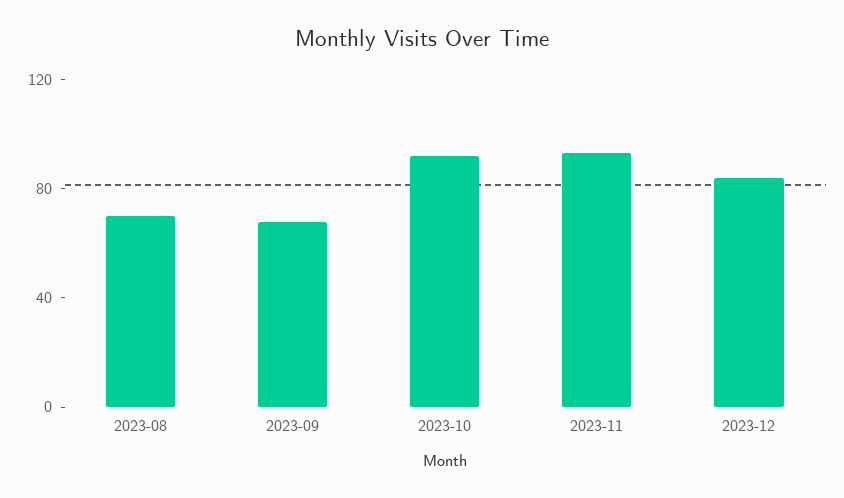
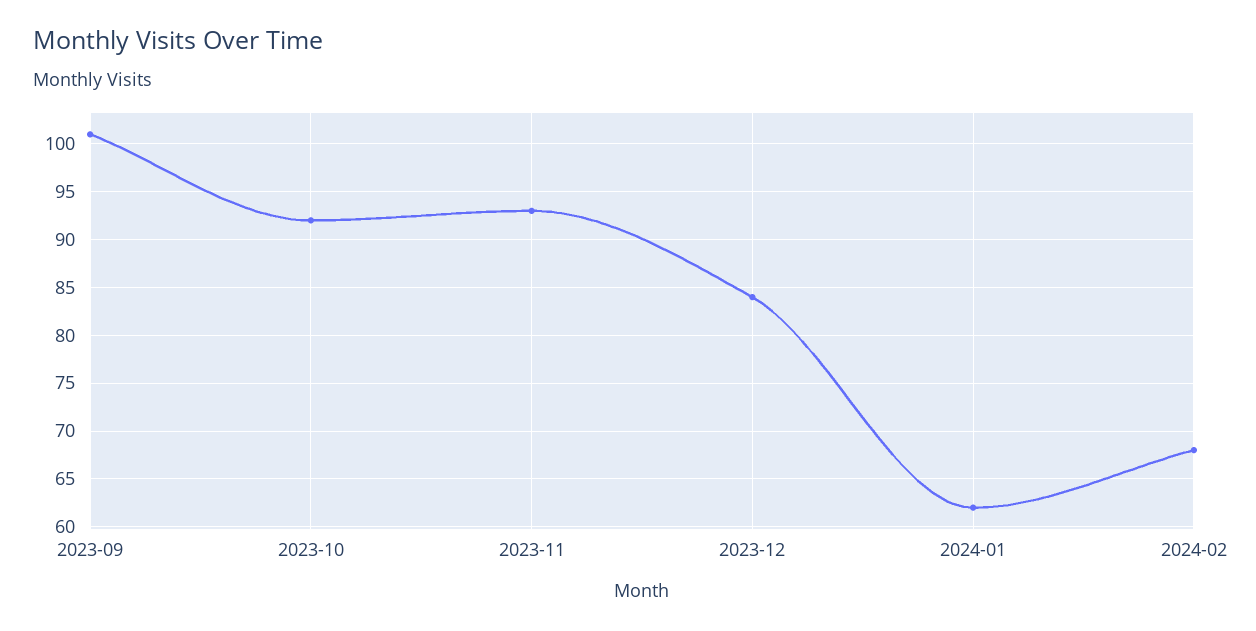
2023-08: 70 -> none
2023-09: 70 -> 101
2024-01: none -> 62
2024-02: none -> 68

